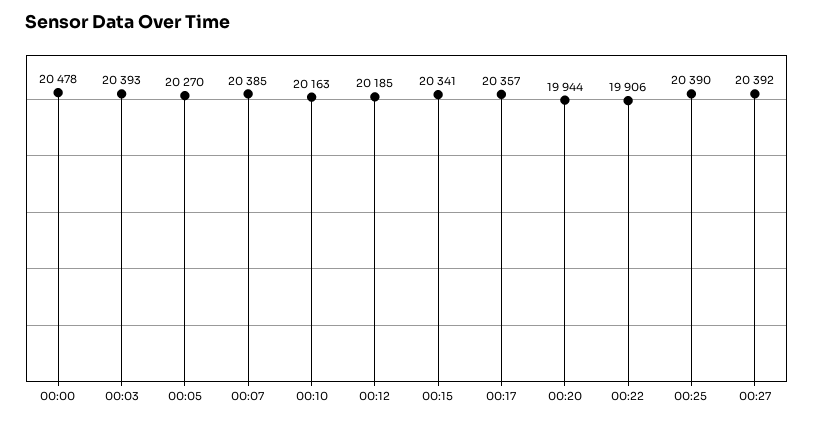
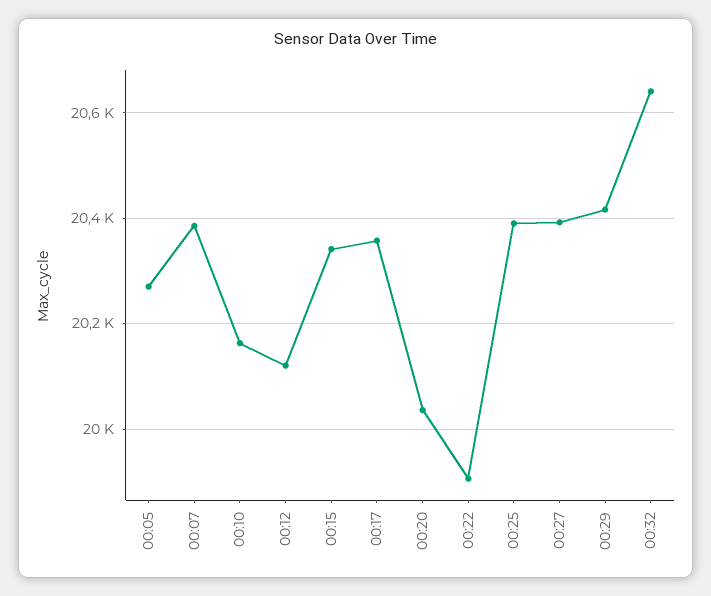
00:00: 20478 -> none
00:03: 20393 -> none
00:12: 20185 -> 20120
00:20: 19944 -> 20040
00:29: none -> 20420
00:32: none -> 20640

